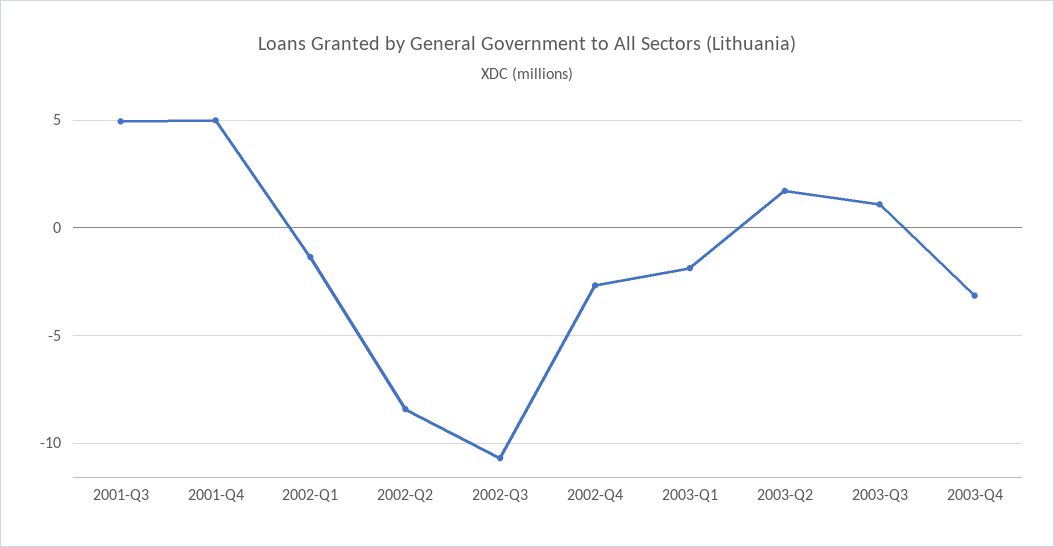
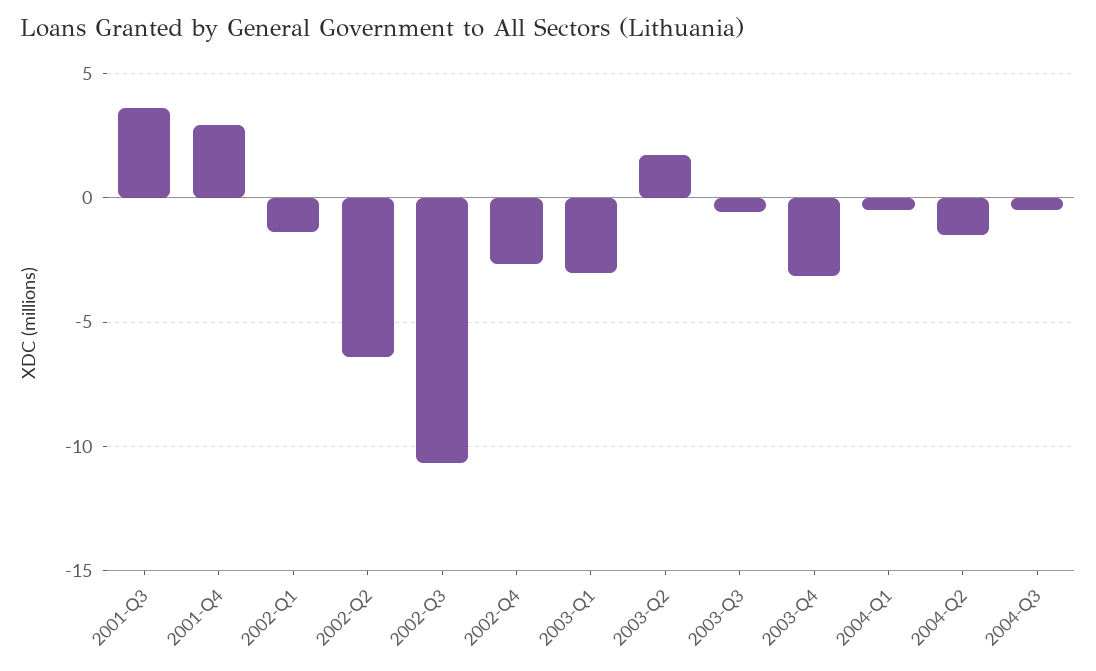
2001-Q3: 5 -> 3.5
2001-Q4: 5 -> 3
2002-Q2: -8.5 -> -6.5
2003-Q1: -2 -> -3
2003-Q3: 1 -> -0.5
2004-Q1: none -> -0.5
2004-Q2: none -> -1.5
2004-Q3: none -> -0.5

